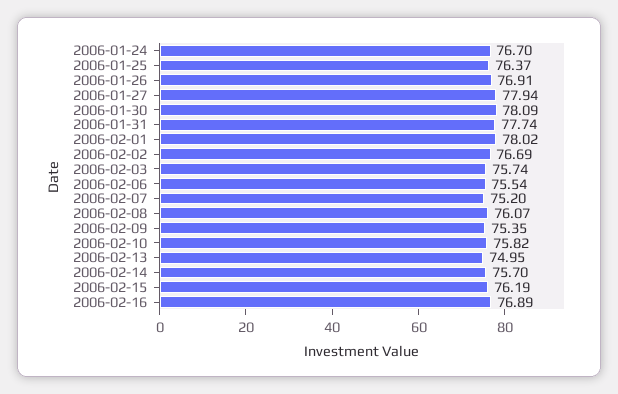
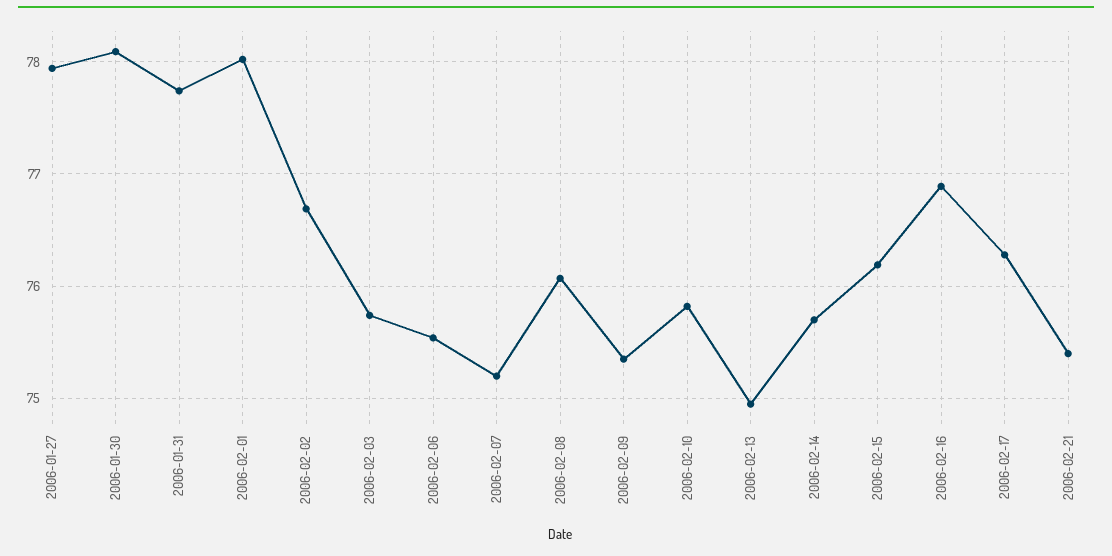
2006-01-24: 76.7 -> none
2006-01-25: 76.37 -> none
2006-01-26: 76.91 -> none
2006-02-17: none -> 76.3
2006-02-21: none -> 75.4

